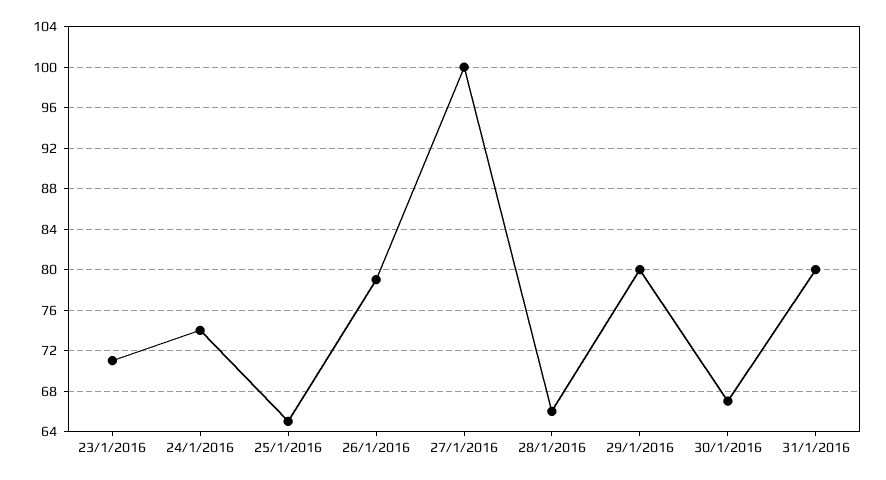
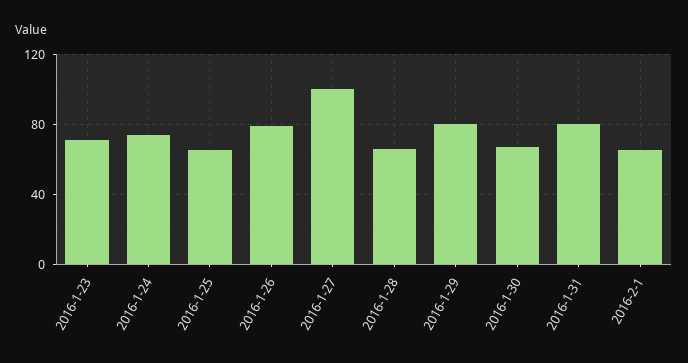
2016-2-1: none -> 65

